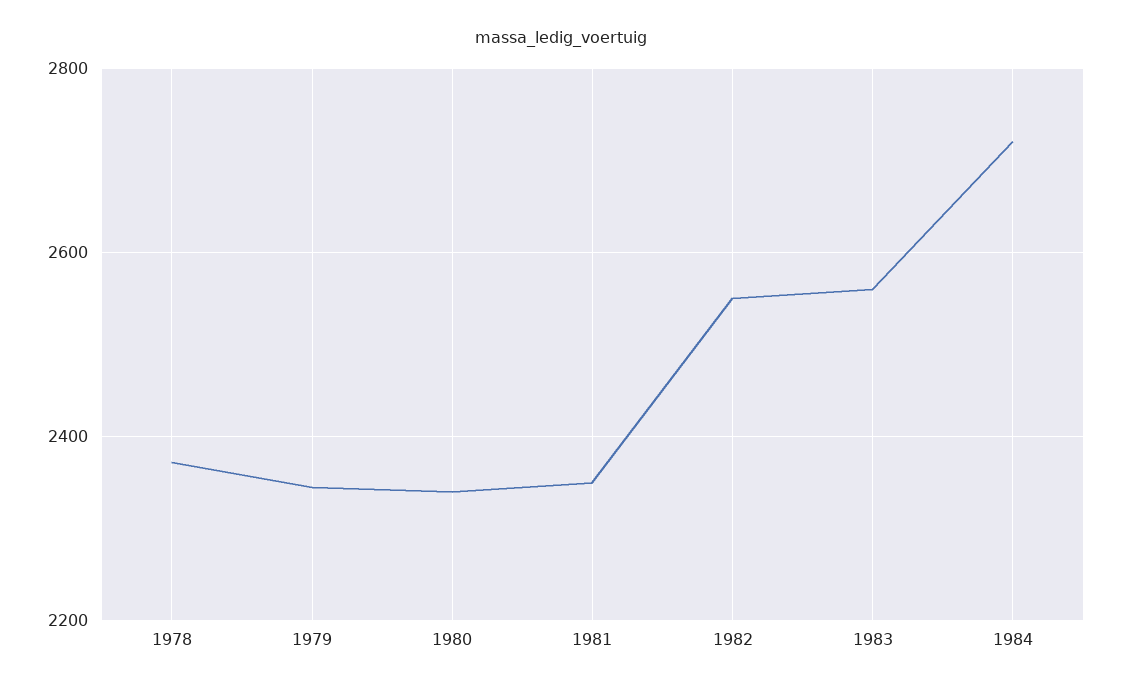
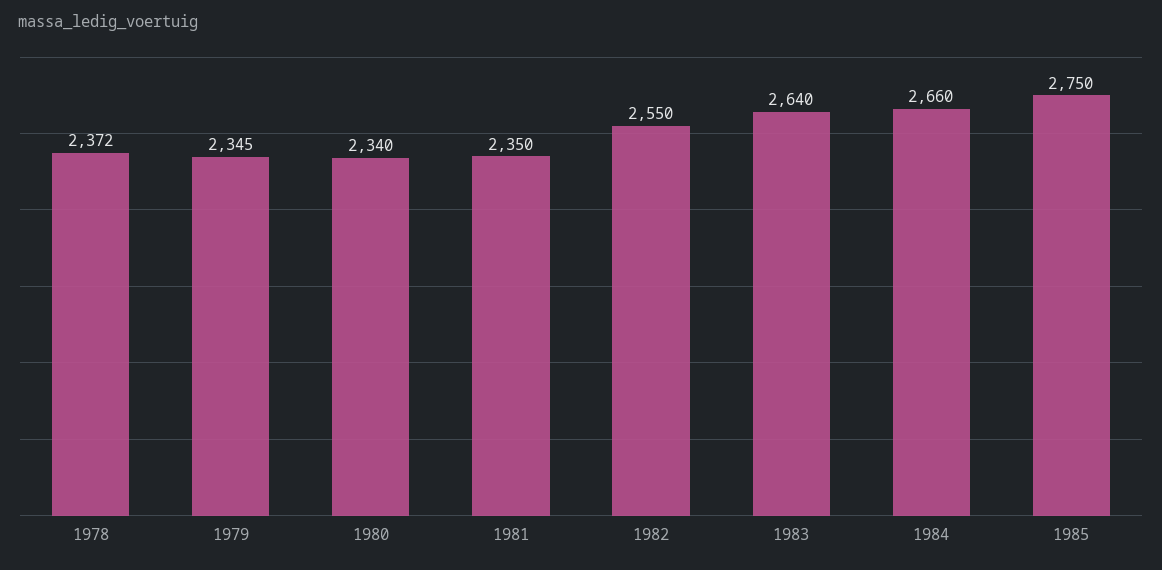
1983: 2560 -> 2640
1984: 2720 -> 2660
1985: none -> 2750

